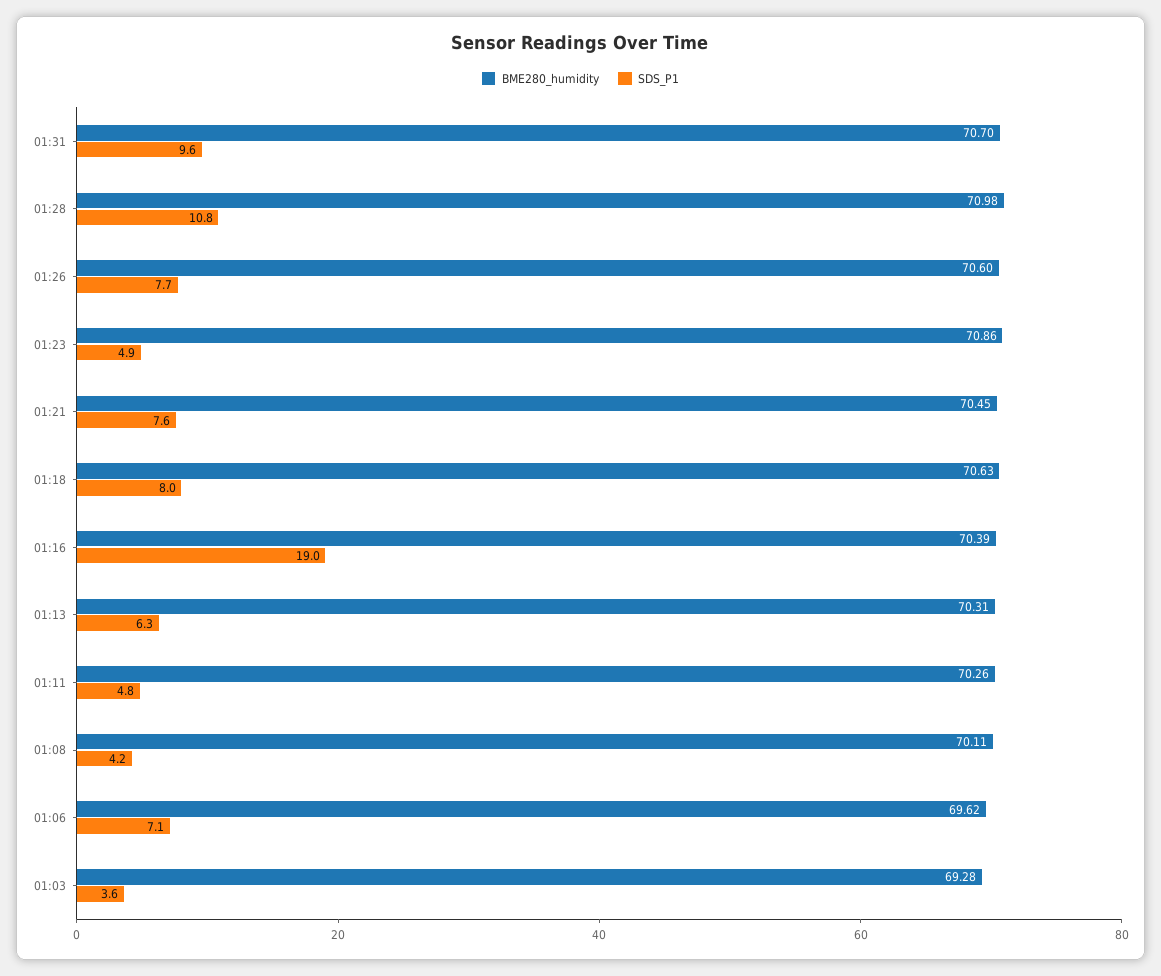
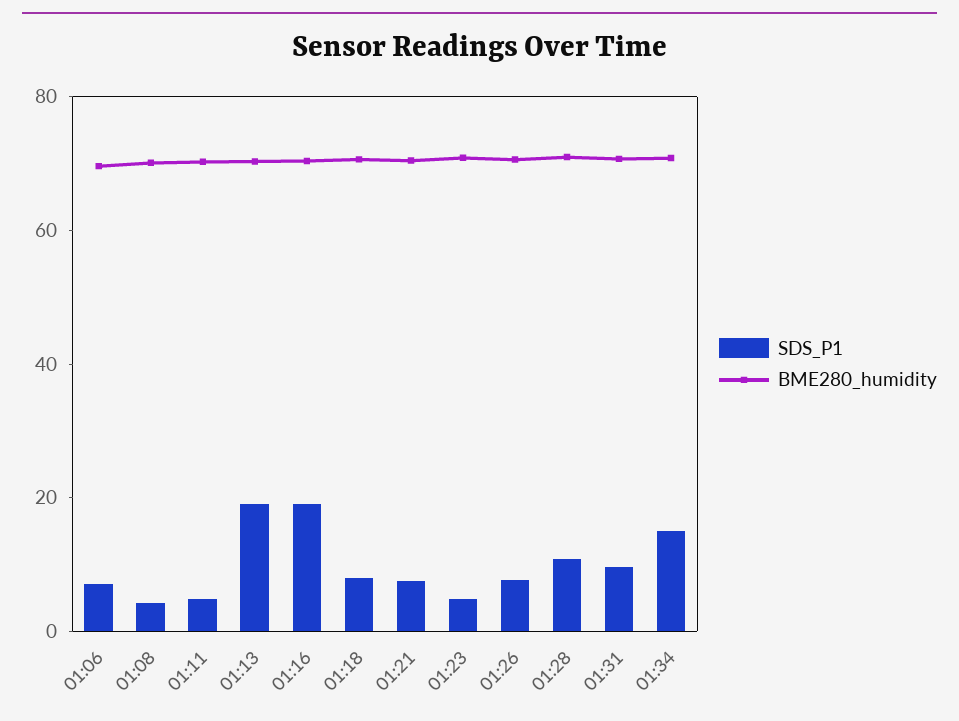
SDS_P1, 01:13: 6.3 -> 20
BME280_humidity, 01:03: 69.28 -> none
SDS_P1, 01:03: 3.6 -> none
SDS_P1, 01:34: none -> 15
BME280_humidity, 01:34: none -> 70

